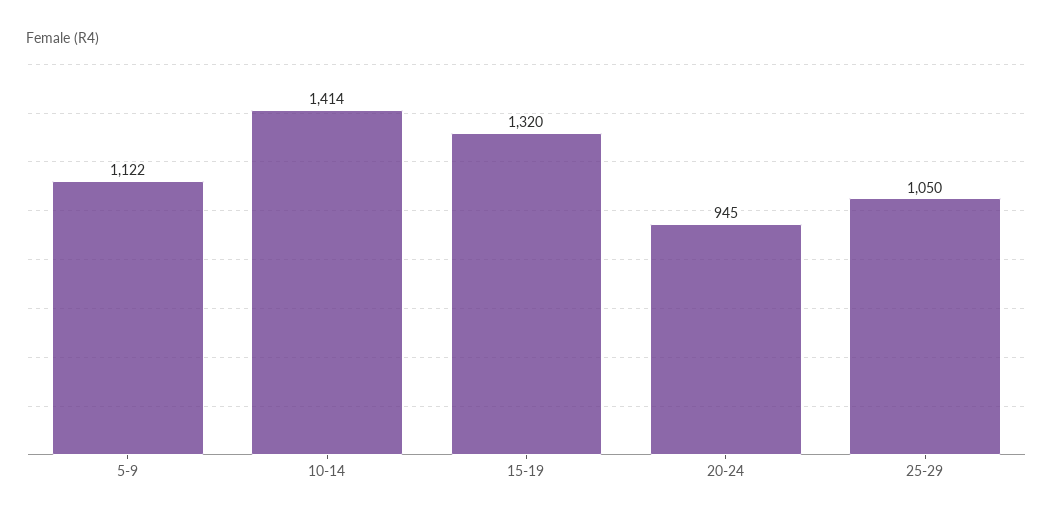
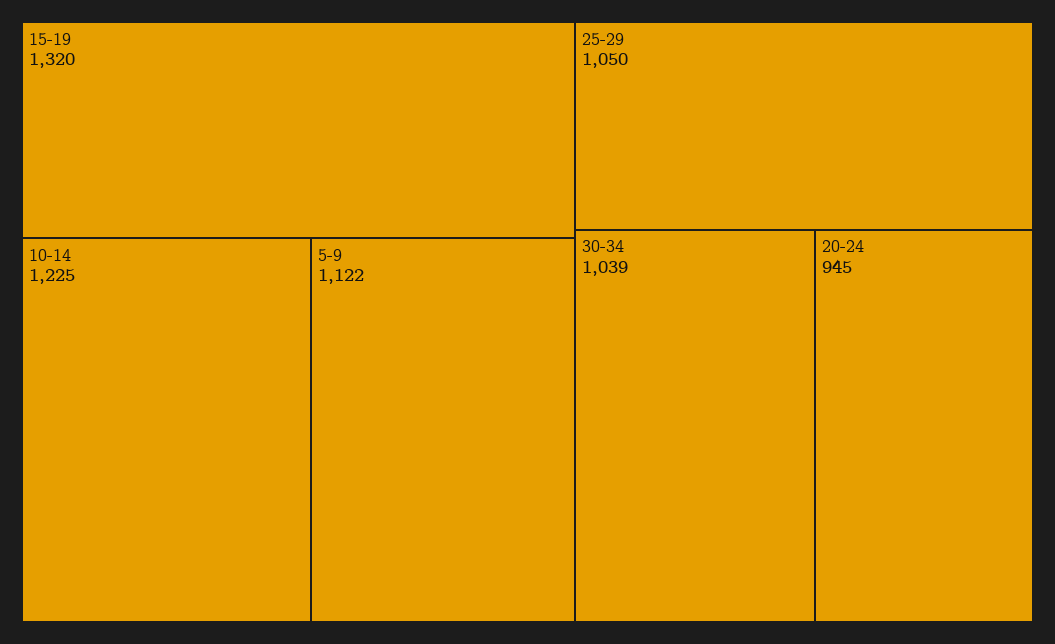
10-14: 1414 -> 1225
30-34: none -> 1039

